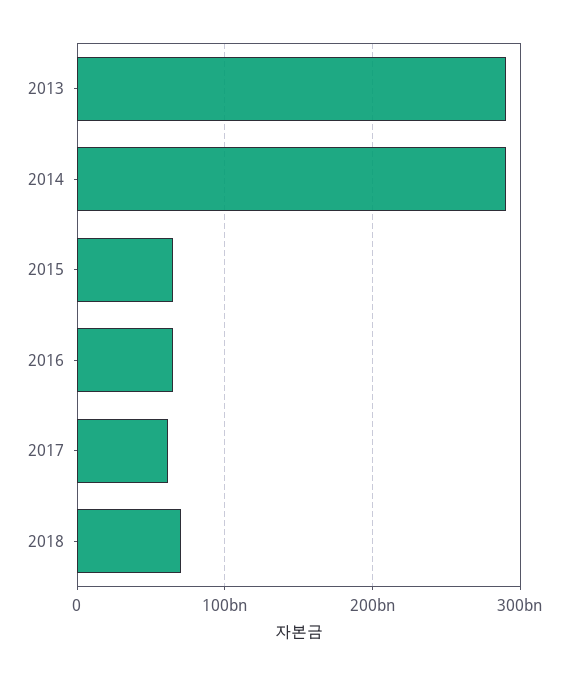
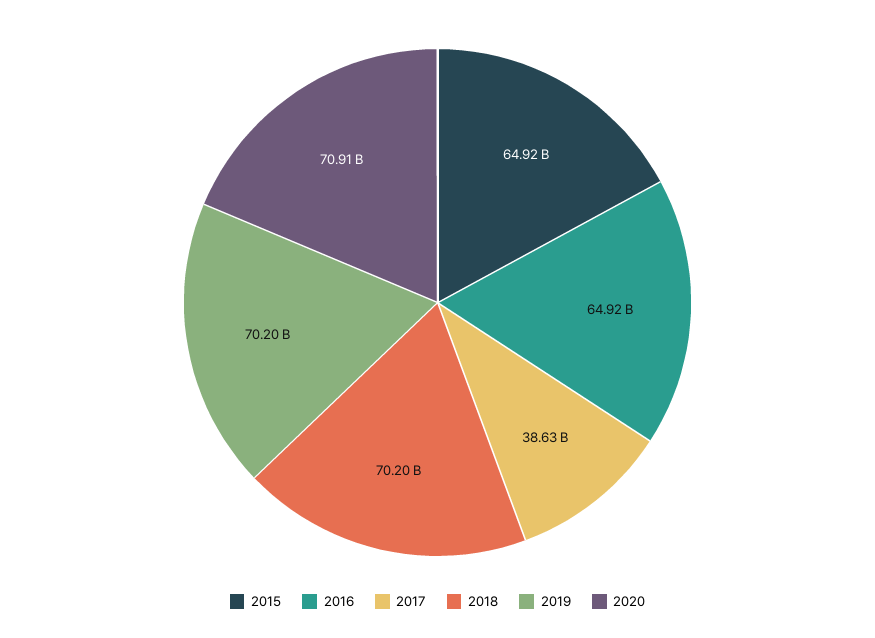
2013: 290000000000 -> none
2014: 290000000000 -> none
2017: 60000000000 -> 38630000000
2019: none -> 70200000000
2020: none -> 70910000000

